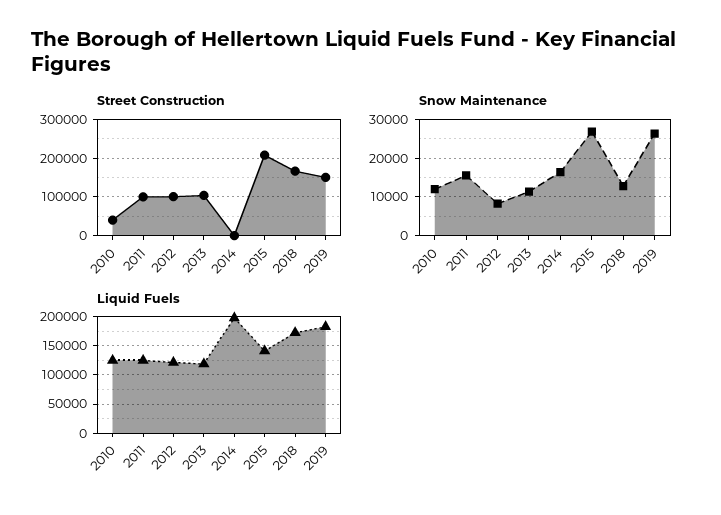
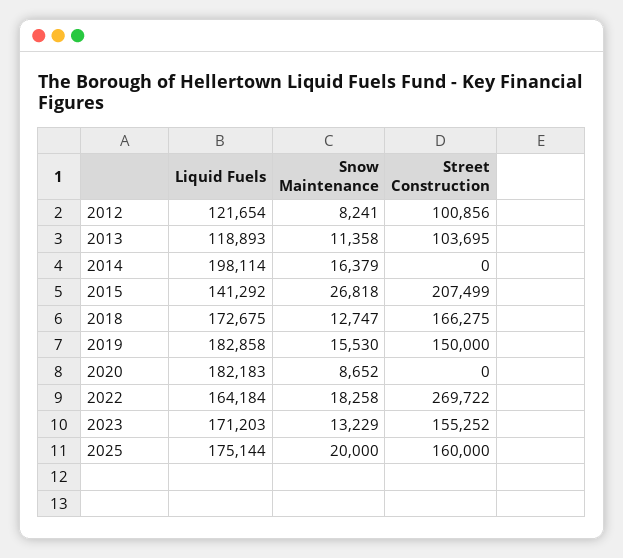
Street Construction, 2010: 40000 -> none
Street Construction, 2011: 100000 -> none
Snow Maintenance, 2010: 12000 -> none
Snow Maintenance, 2011: 16000 -> none
Snow Maintenance, 2019: 26000 -> 15530
Liquid Fuels, 2010: 125000 -> none
Liquid Fuels, 2011: 125000 -> none
Liquid Fuels, 2020: none -> 182183
Snow Maintenance, 2020: none -> 8652
Street Construction, 2020: none -> 0
Liquid Fuels, 2022: none -> 164184
Snow Maintenance, 2022: none -> 18258
Street Construction, 2022: none -> 269722
Liquid Fuels, 2023: none -> 171203
Snow Maintenance, 2023: none -> 13229
Street Construction, 2023: none -> 155252
Liquid Fuels, 2025: none -> 175144
Snow Maintenance, 2025: none -> 20000
Street Construction, 2025: none -> 160000

